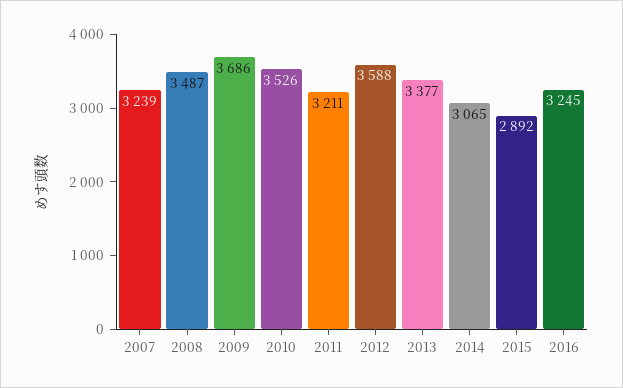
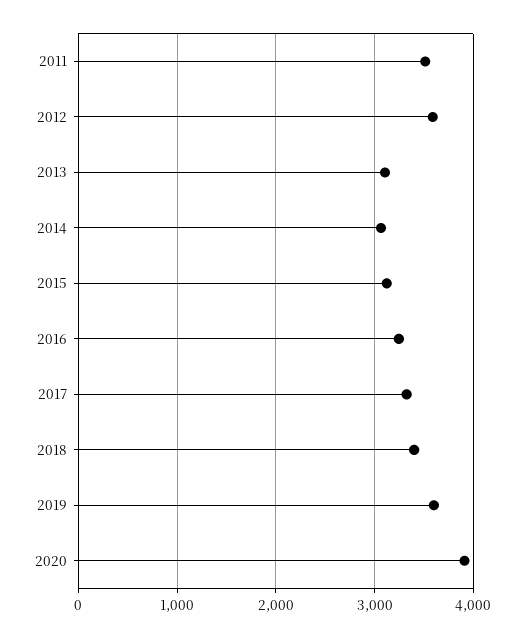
2007: 3239 -> none
2008: 3487 -> none
2009: 3686 -> none
2010: 3526 -> none
2011: 3211 -> 3500
2013: 3377 -> 3100
2015: 2892 -> 3100
2017: none -> 3300
2018: none -> 3400
2019: none -> 3600
2020: none -> 3900

